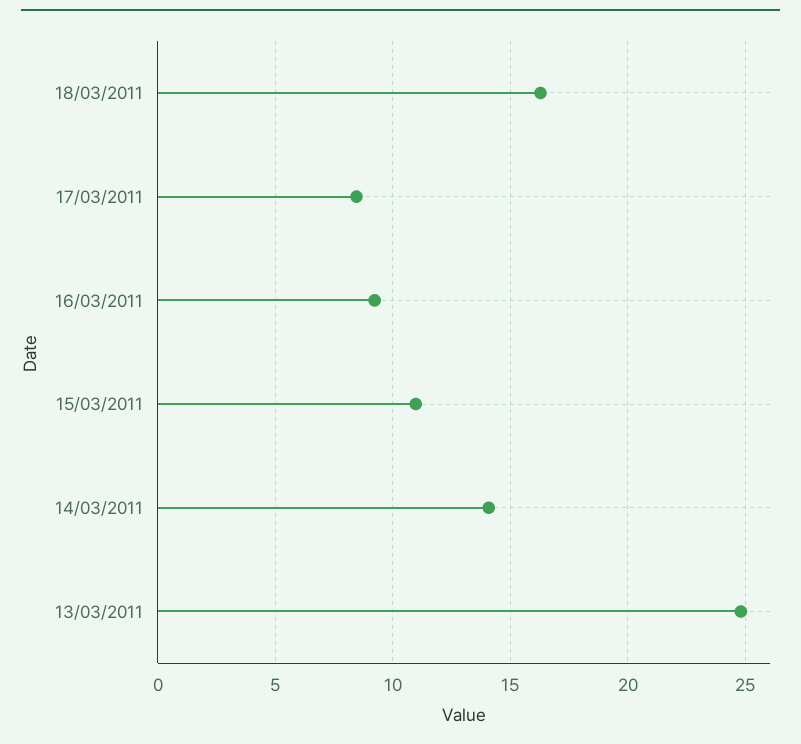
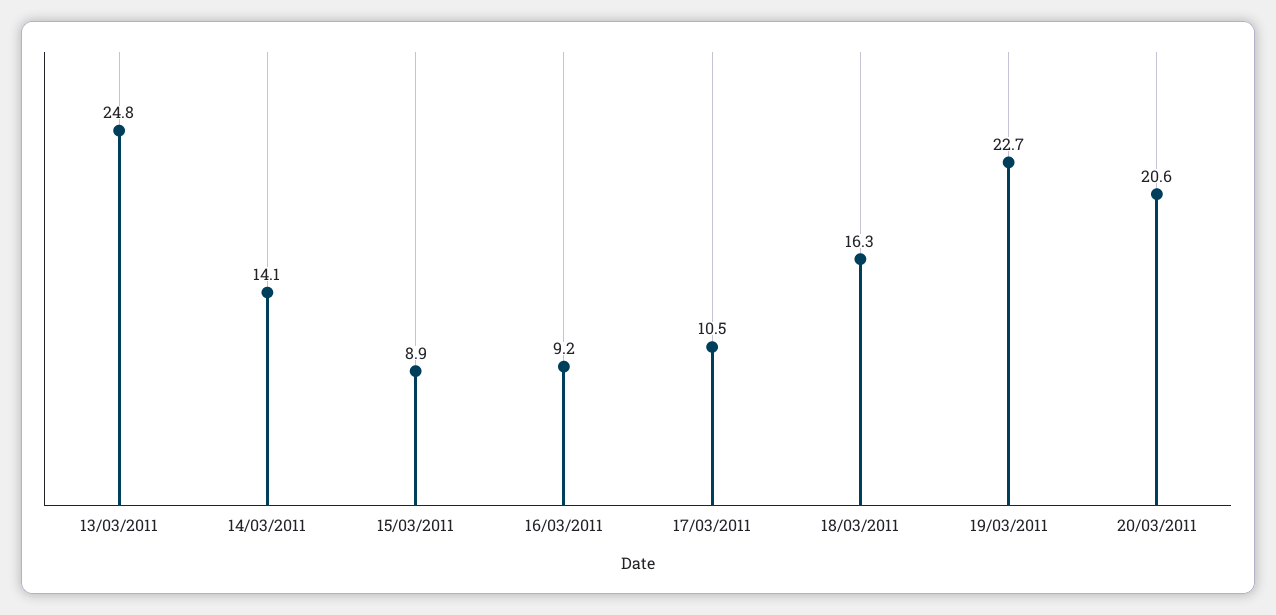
17/03/2011: 8.5 -> 10.5
15/03/2011: 11 -> 8.9
19/03/2011: none -> 22.7
20/03/2011: none -> 20.6

